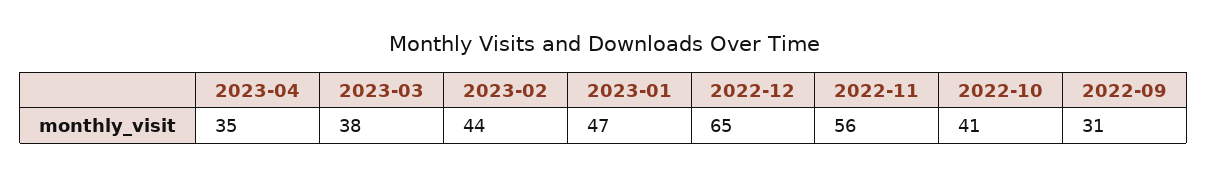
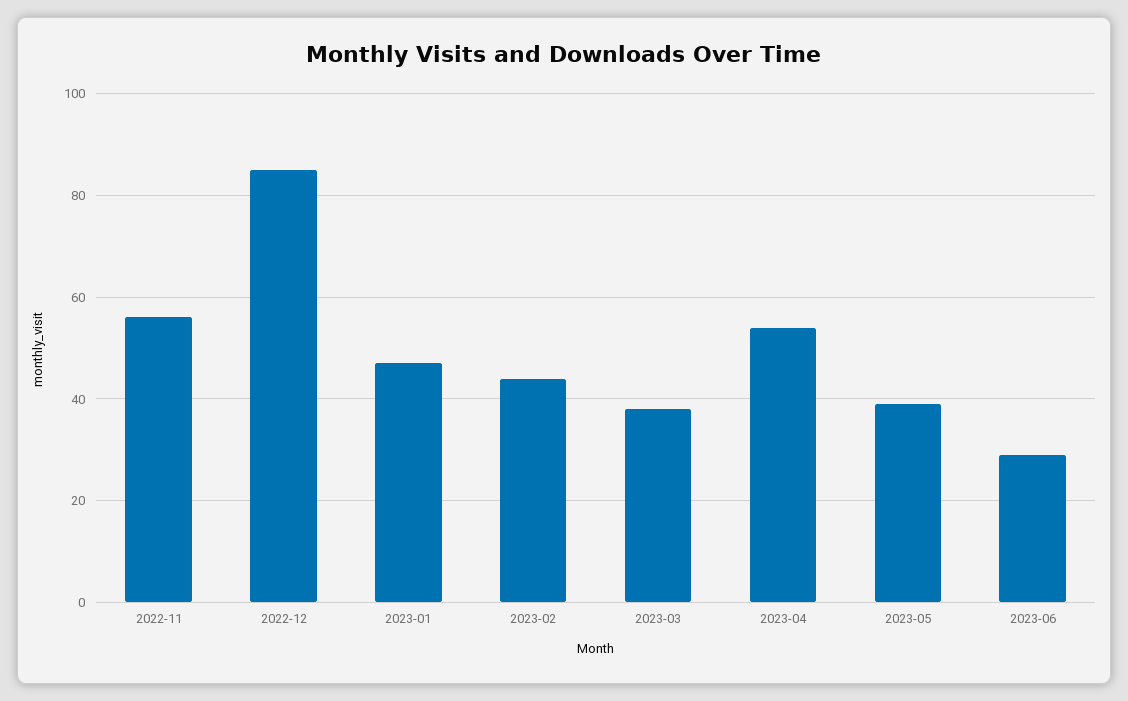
2023-04: 35 -> 55
2022-12: 65 -> 85
2022-10: 41 -> none
2022-09: 31 -> none
2023-05: none -> 40
2023-06: none -> 30

